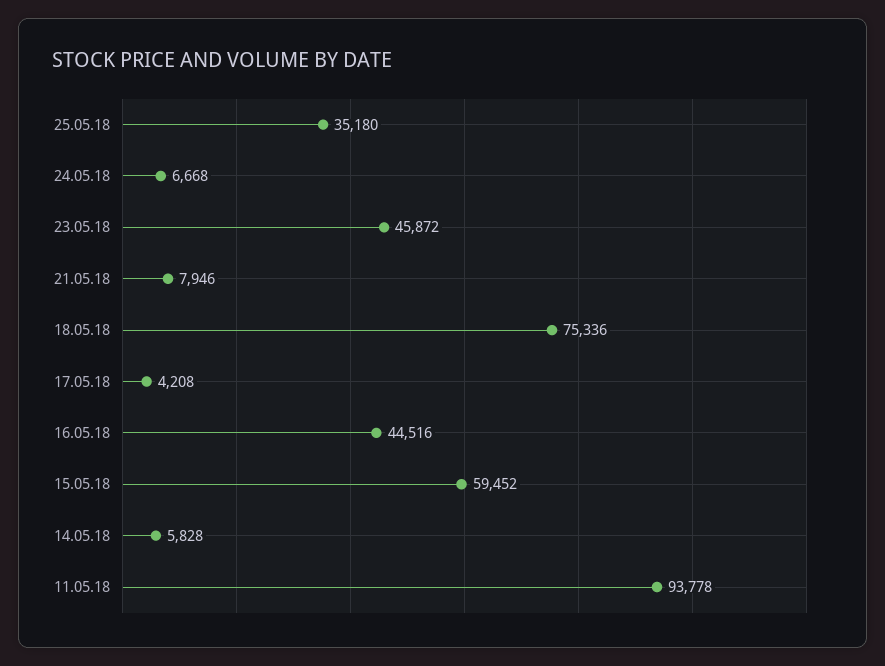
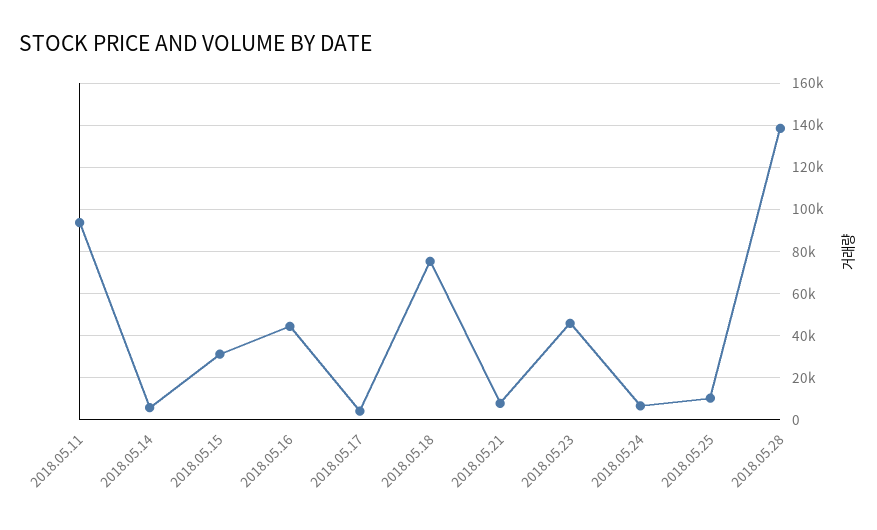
25.05.18: 35180 -> 10000
15.05.18: 59452 -> 30000
2018.05.28: none -> 140000

